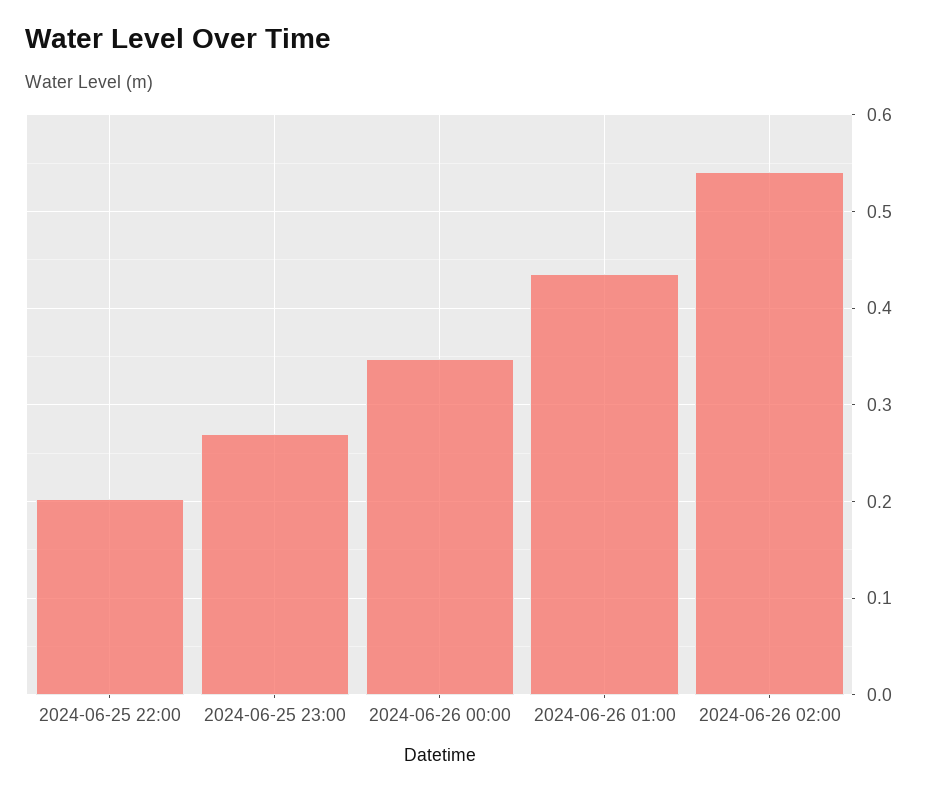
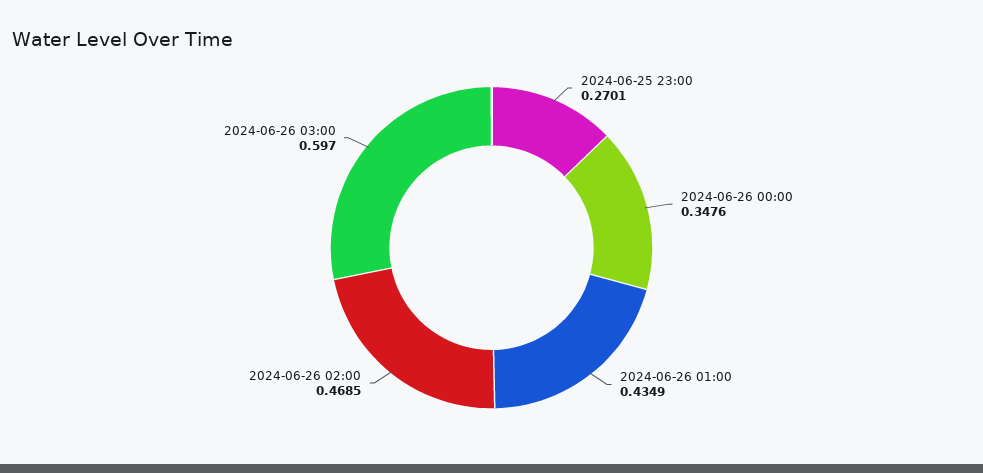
2024-06-25 22:00: 0.2 -> none
2024-06-26 02:00: 0.54 -> 0.4685
2024-06-26 03:00: none -> 0.597

